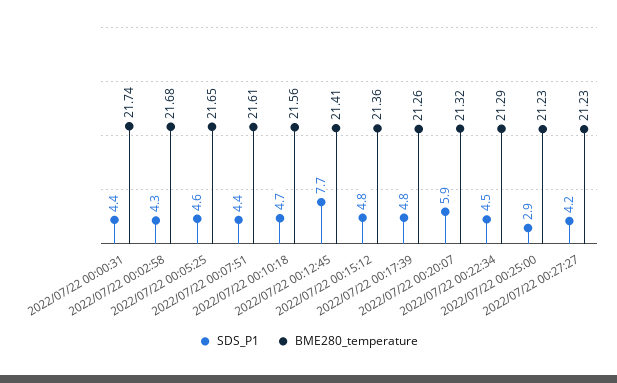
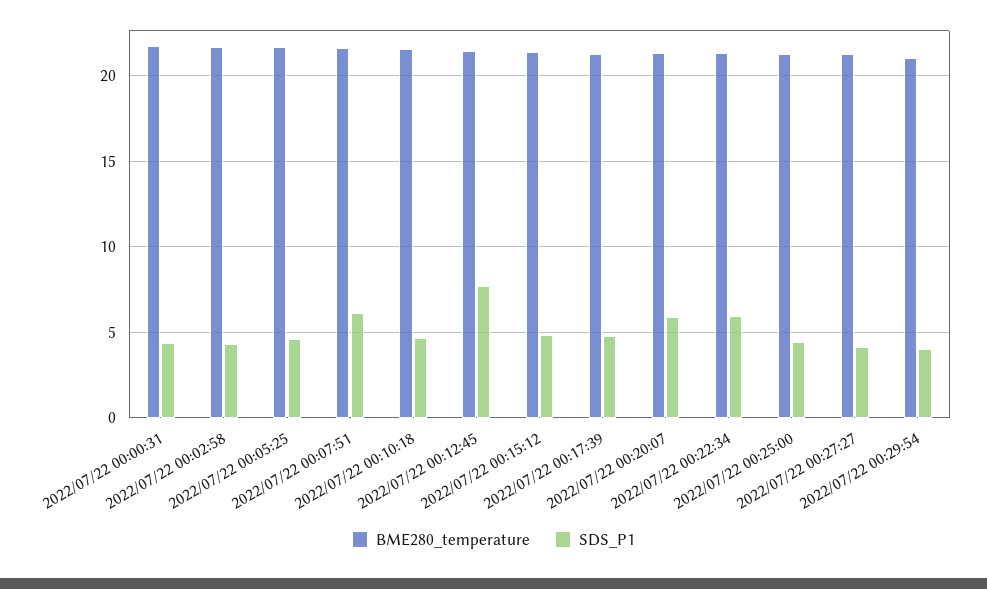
SDS_P1, 2022/07/22 00:07:51: 4.4 -> 6
SDS_P1, 2022/07/22 00:22:34: 4.5 -> 6
SDS_P1, 2022/07/22 00:25:00: 2.9 -> 4.5
BME280_temperature, 2022/07/22 00:29:54: none -> 21
SDS_P1, 2022/07/22 00:29:54: none -> 4

